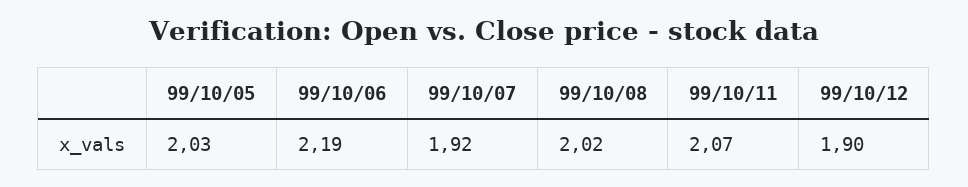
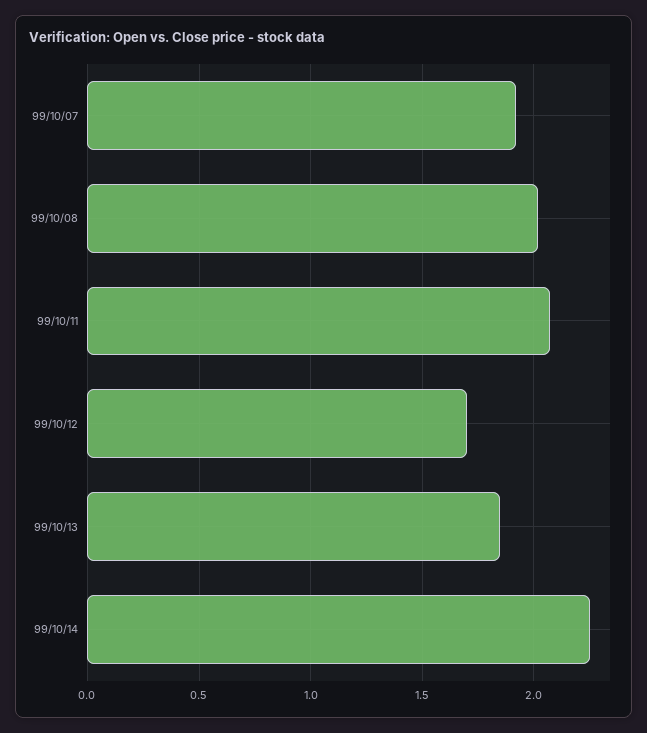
99/10/05: 2.03 -> none
99/10/06: 2.19 -> none
99/10/12: 1.9 -> 1.7
99/10/13: none -> 1.85
99/10/14: none -> 2.25

